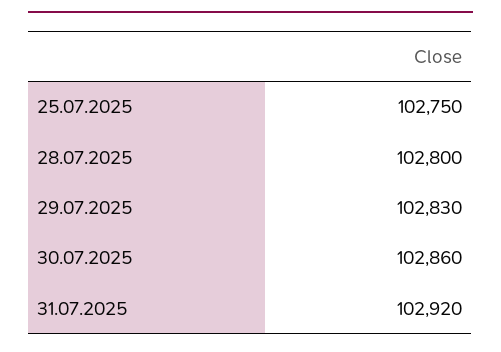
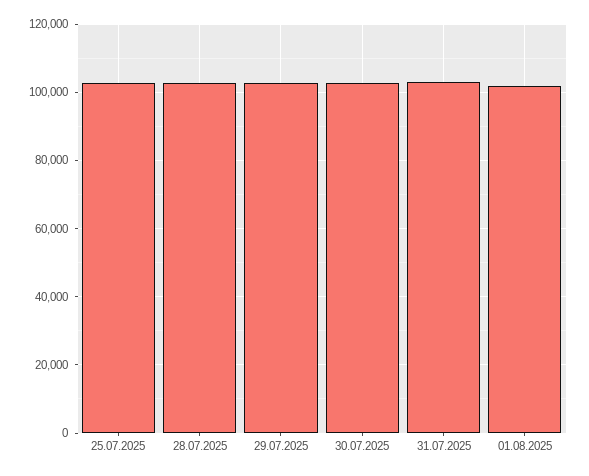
01.08.2025: none -> 102000

